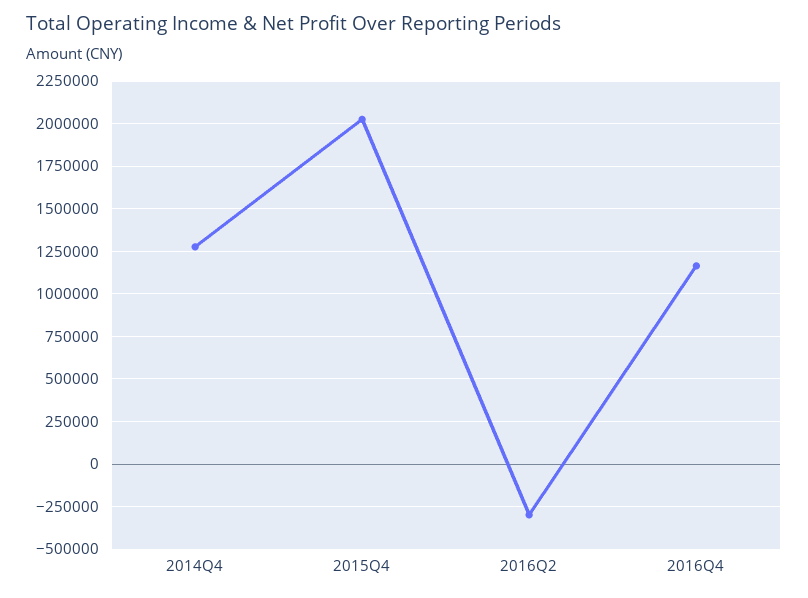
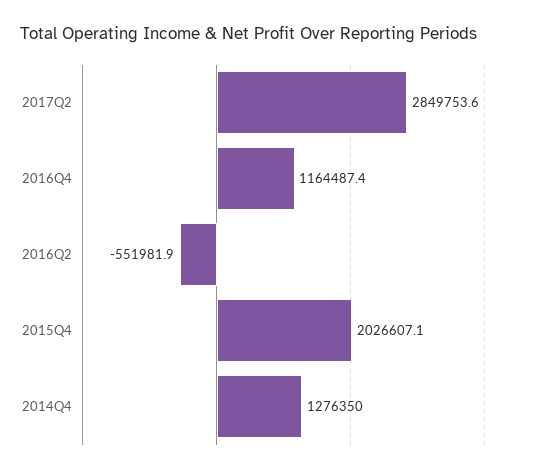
2016Q2: -300000 -> -551981.9
2017Q2: none -> 2849753.6

